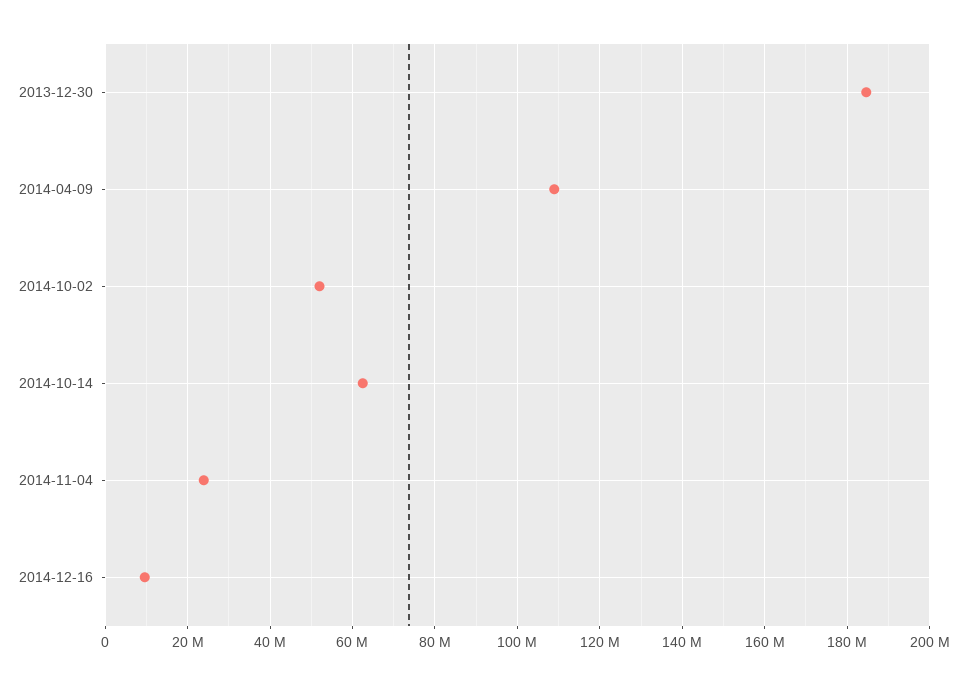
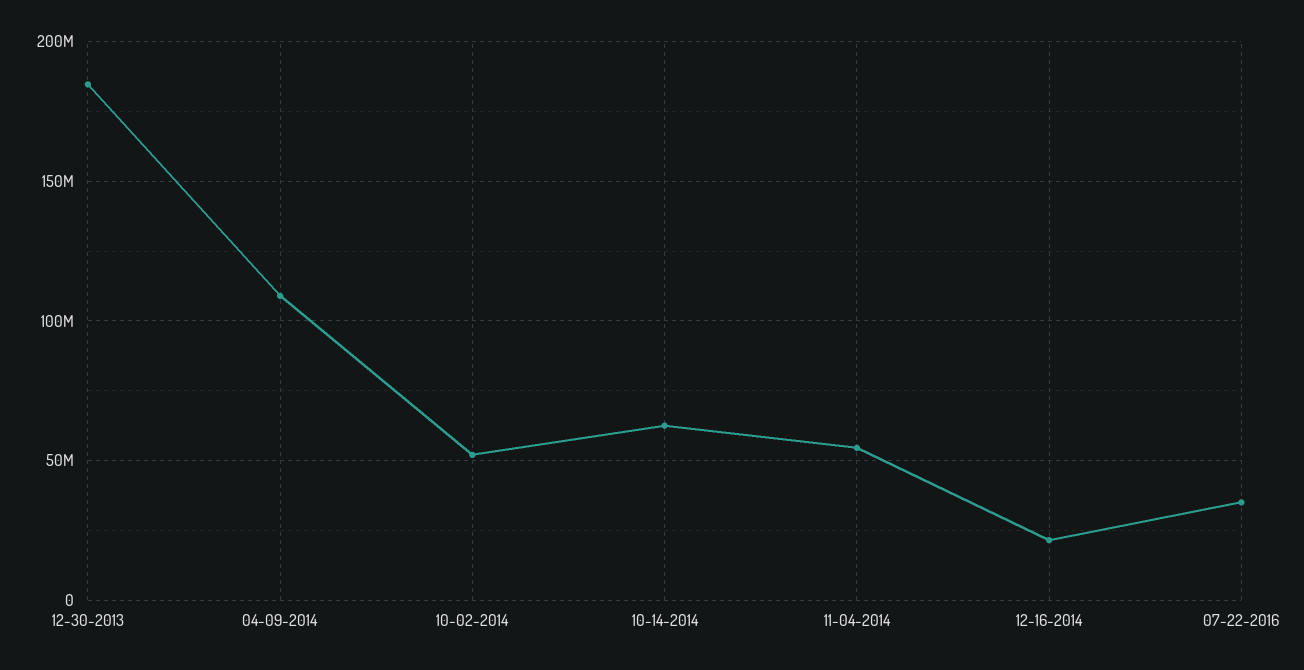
2014-11-04: 24000000 -> 55000000
2014-12-16: 10000000 -> 20000000
07-22-2016: none -> 35000000

